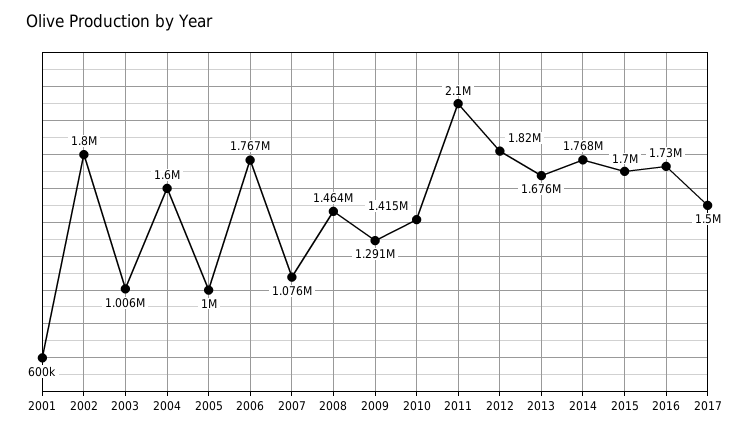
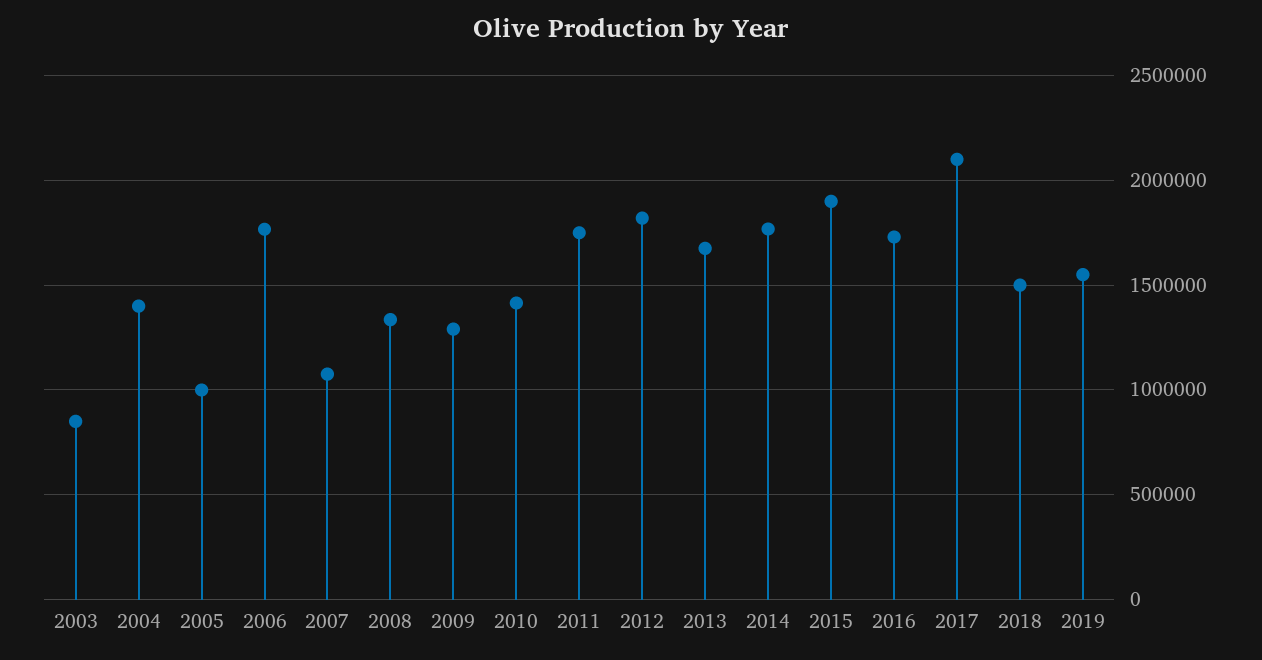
2001: 600000 -> none
2002: 1800000 -> none
2003: 1006000 -> 850000
2004: 1600000 -> 1400000
2008: 1464000 -> 1350000
2011: 2100000 -> 1750000
2015: 1700000 -> 1900000
2017: 1500000 -> 2100000
2018: none -> 1500000
2019: none -> 1550000

